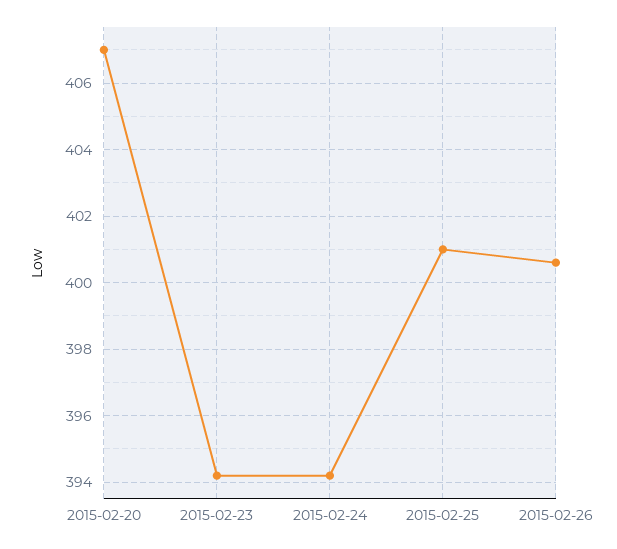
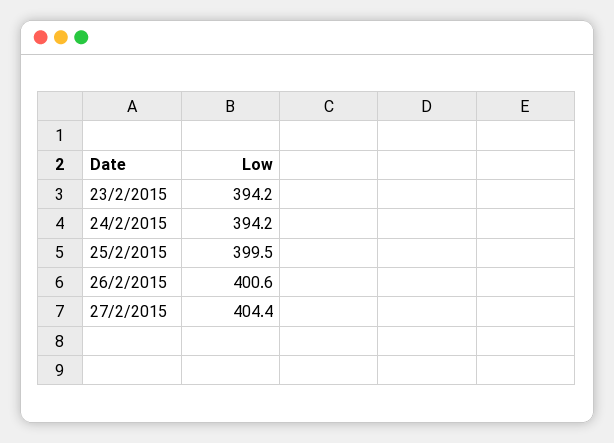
2015-02-20: 407 -> none
2015-02-25: 401 -> 399.5
27/2/2015: none -> 404.4

